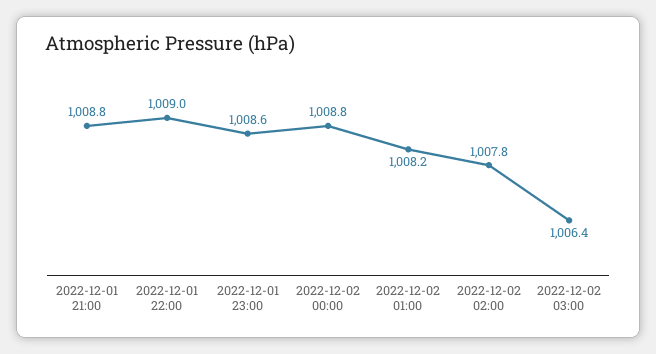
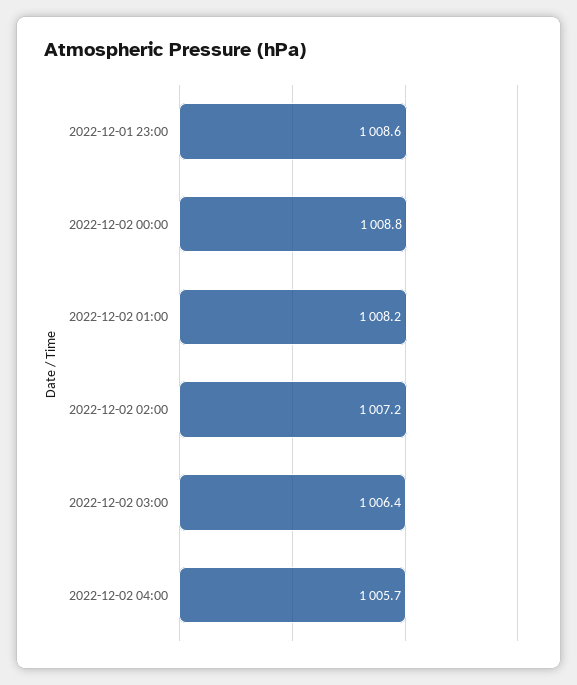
2022-12-01 21:00: 1008.8 -> none
2022-12-01 22:00: 1009 -> none
2022-12-02 02:00: 1007.8 -> 1007.2
2022-12-02 04:00: none -> 1005.7

